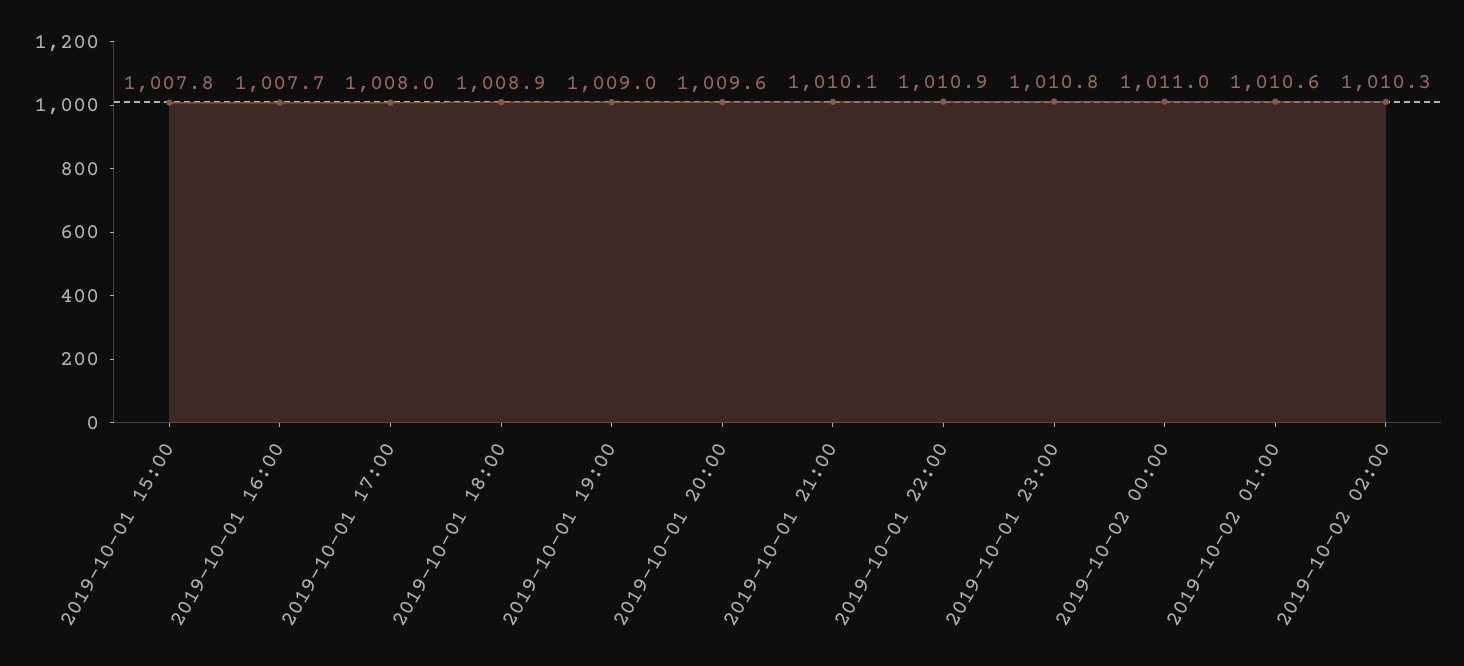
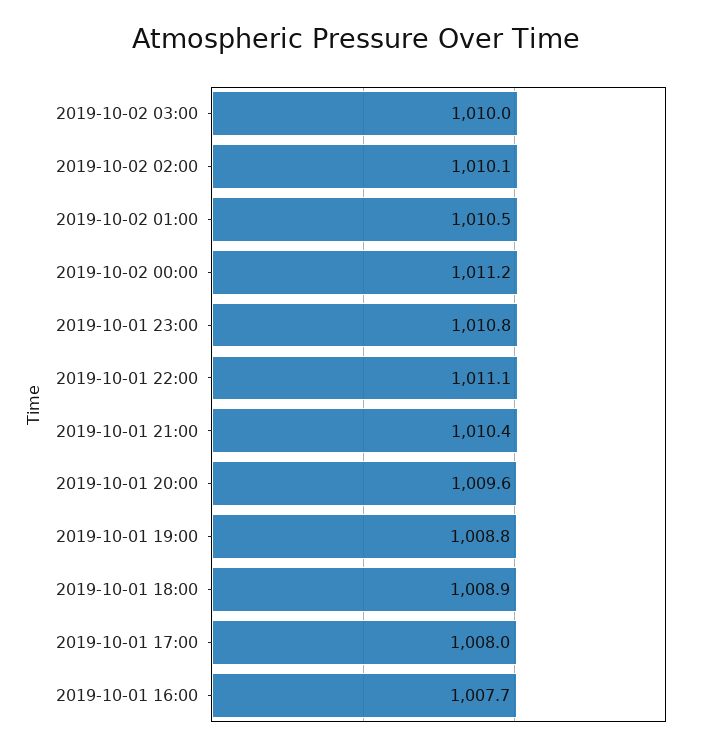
2019-10-01 15:00: 1007.8 -> none
2019-10-01 19:00: 1009 -> 1008.8
2019-10-01 21:00: 1010.1 -> 1010.4
2019-10-01 22:00: 1010.9 -> 1011.1
2019-10-02 00:00: 1011 -> 1011.2
2019-10-02 01:00: 1010.6 -> 1010.5
2019-10-02 02:00: 1010.3 -> 1010.1
2019-10-02 03:00: none -> 1010

